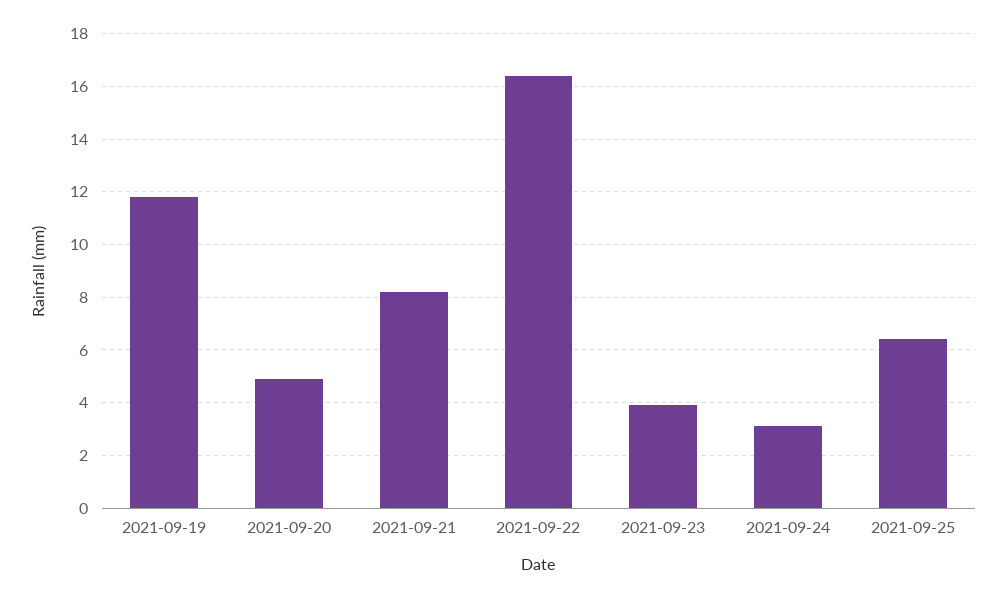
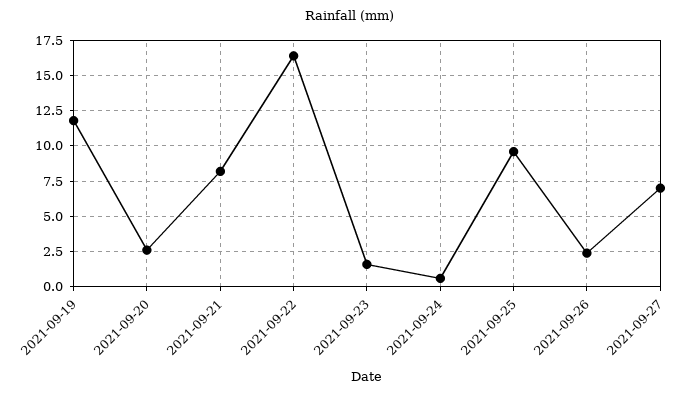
2021-09-20: 5 -> 2.5
2021-09-23: 4 -> 1.5
2021-09-24: 3 -> 0.5
2021-09-25: 6.5 -> 9.5
2021-09-26: none -> 2.5
2021-09-27: none -> 7

